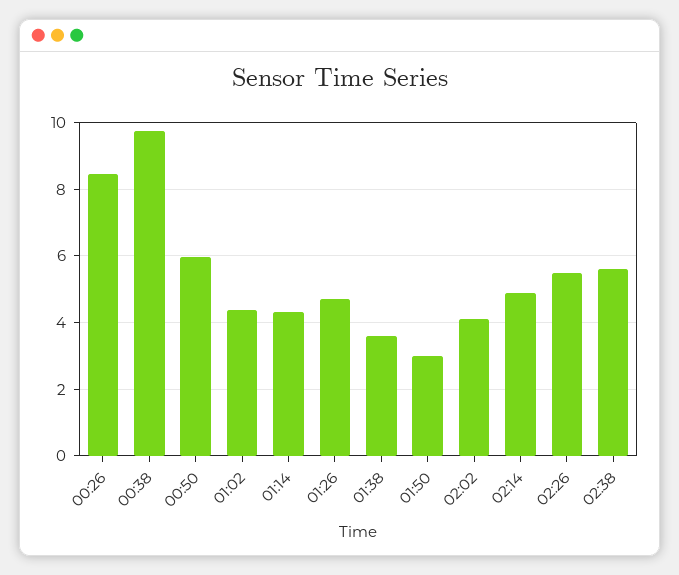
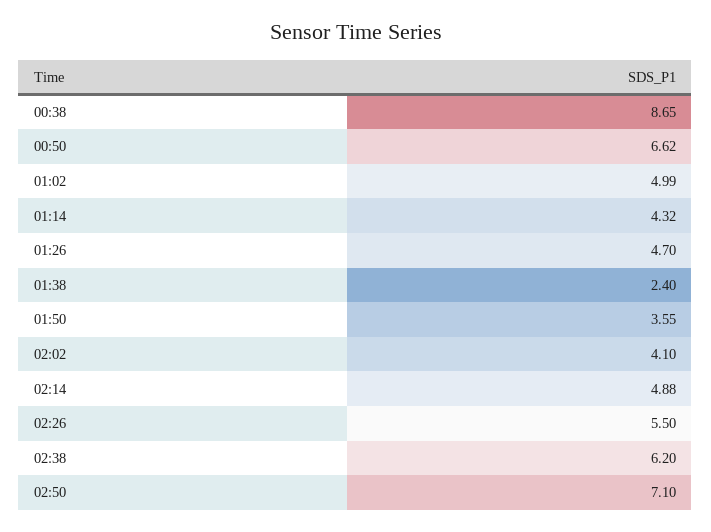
00:26: 8.4 -> none
00:38: 9.8 -> 8.65
00:50: 6 -> 6.62
01:02: 4.4 -> 4.99
01:38: 3.6 -> 2.4
01:50: 3 -> 3.55
02:38: 5.6 -> 6.2
02:50: none -> 7.1

